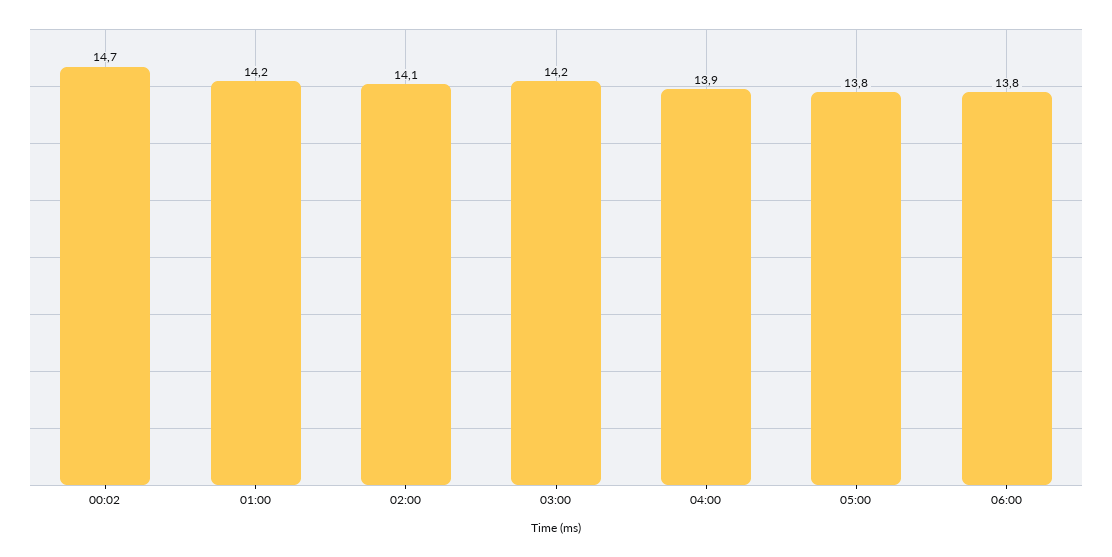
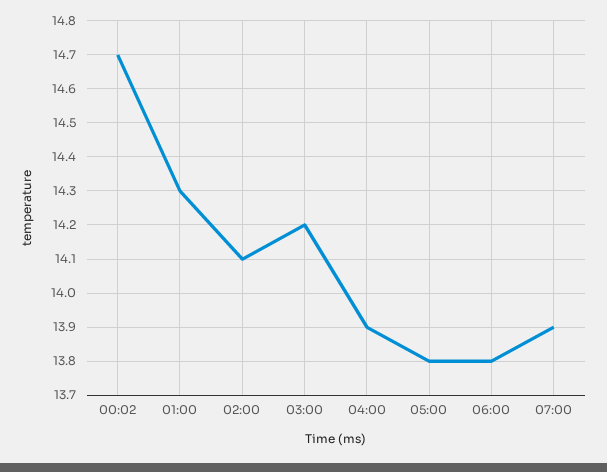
01:00: 14.2 -> 14.3
07:00: none -> 13.9

